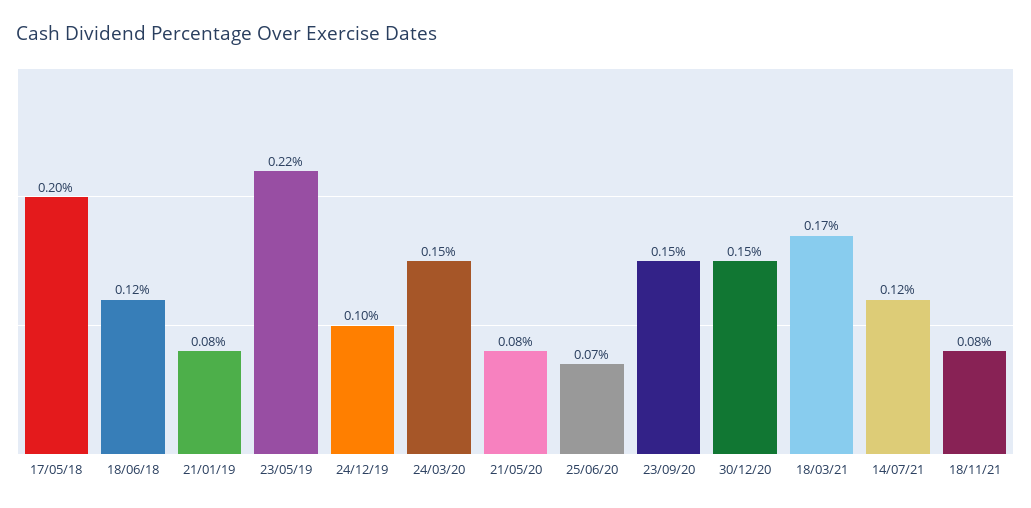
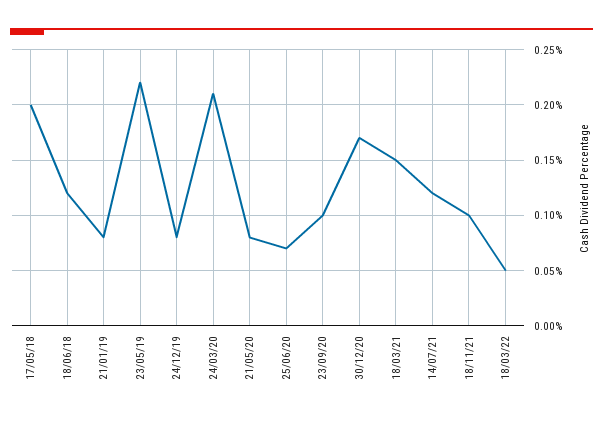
24/12/19: 0.1 -> 0.08
24/03/20: 0.15 -> 0.21
23/09/20: 0.15 -> 0.1
30/12/20: 0.15 -> 0.17
18/03/21: 0.17 -> 0.15
18/11/21: 0.08 -> 0.1
18/03/22: none -> 0.05

